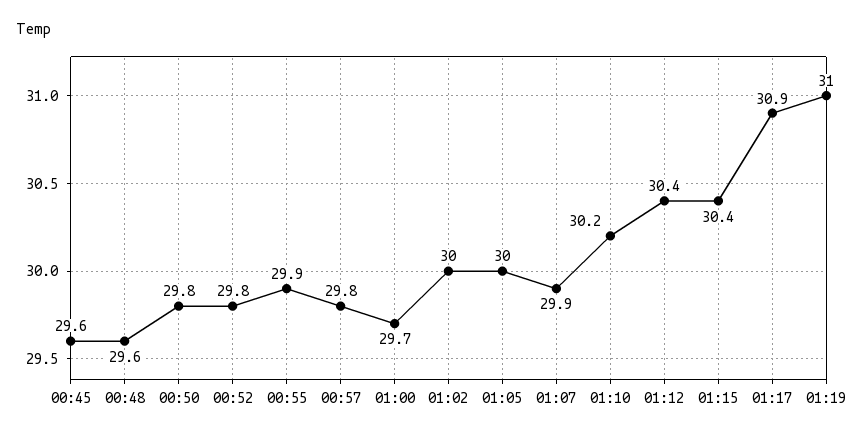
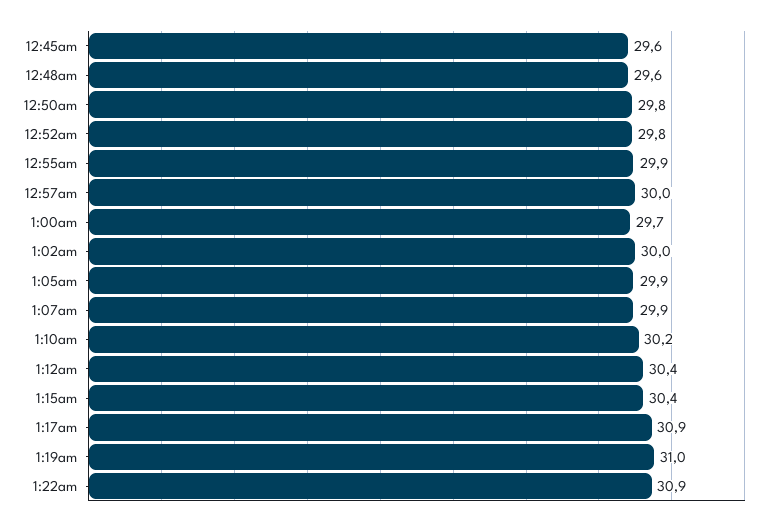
00:57: 29.8 -> 30
01:05: 30 -> 29.9
1:22am: none -> 30.9

